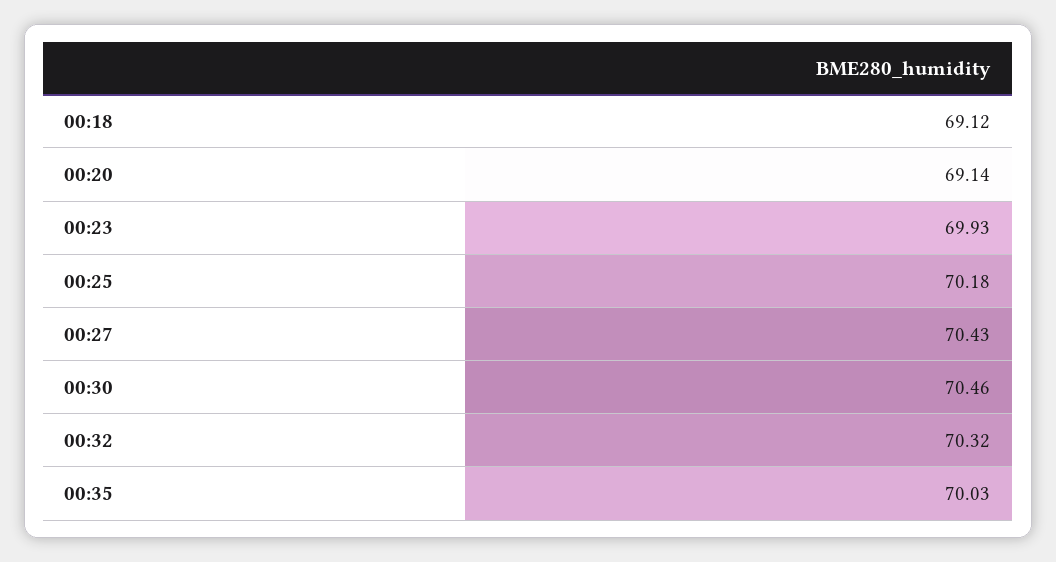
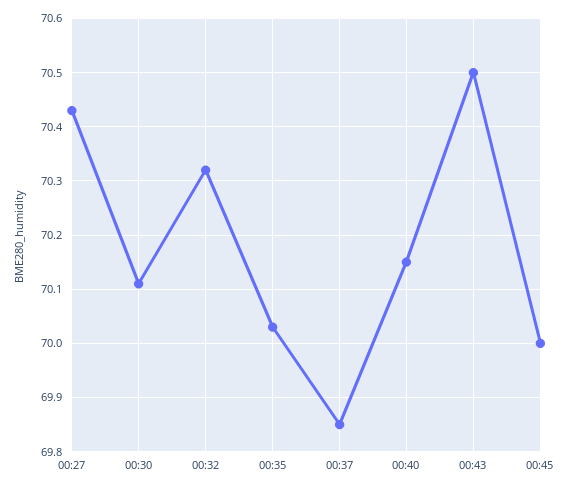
00:18: 69.12 -> none
00:20: 69.14 -> none
00:23: 69.93 -> none
00:25: 70.18 -> none
00:30: 70.46 -> 70.1
00:37: none -> 69.85
00:40: none -> 70.15
00:43: none -> 70.5
00:45: none -> 70

